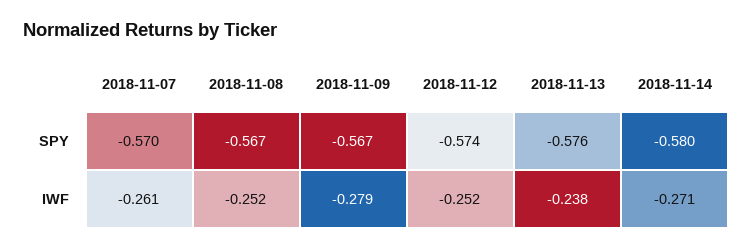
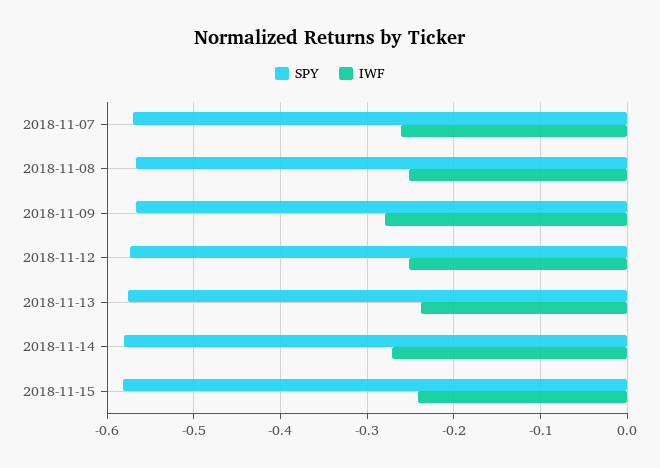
SPY, 2018-11-15: none -> -0.58
IWF, 2018-11-15: none -> -0.24

